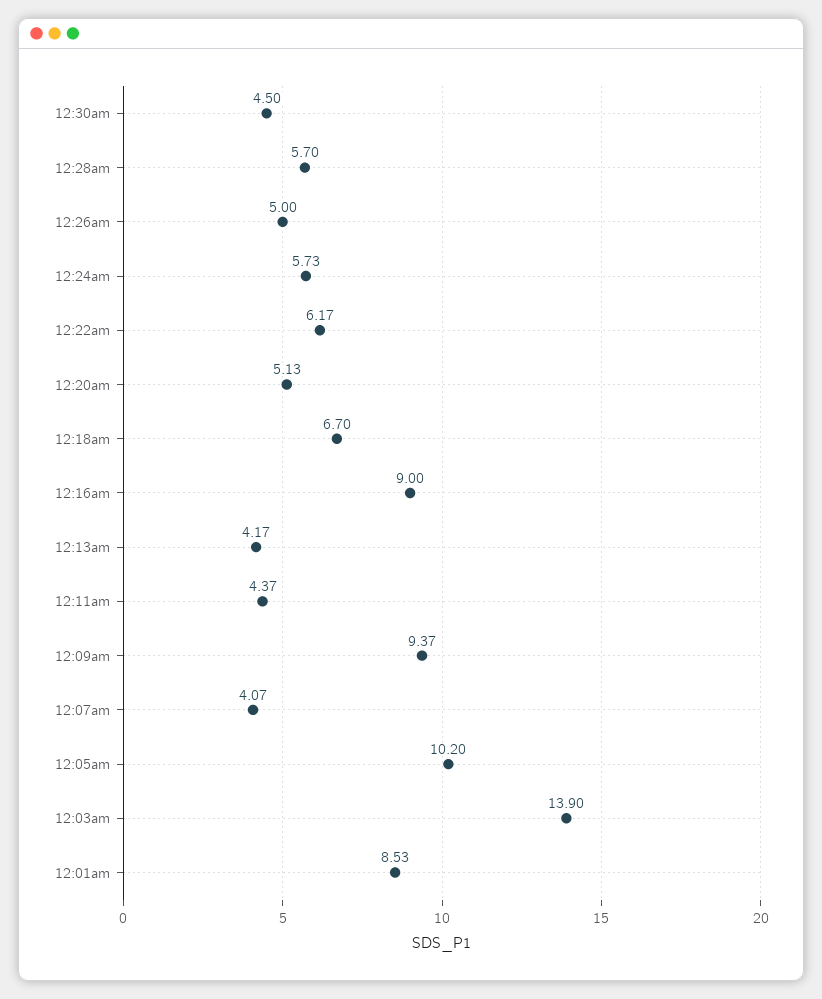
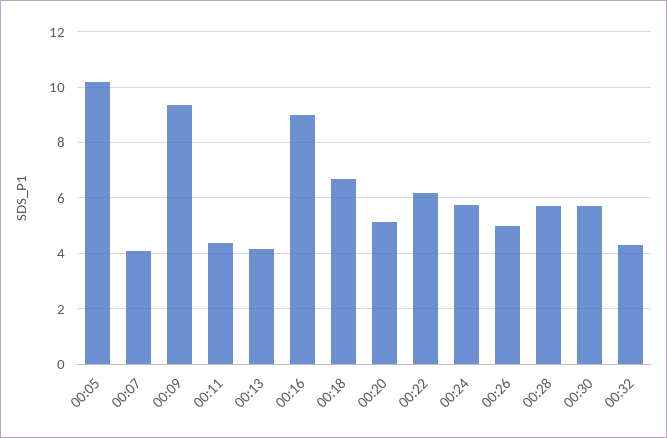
12:30am: 4.5 -> 5.75
12:03am: 13.9 -> none
12:01am: 8.53 -> none
00:32: none -> 4.25

